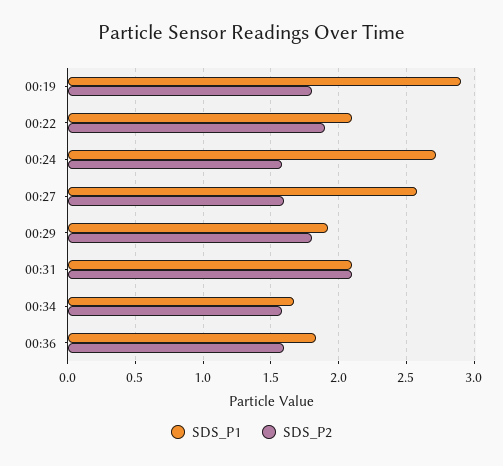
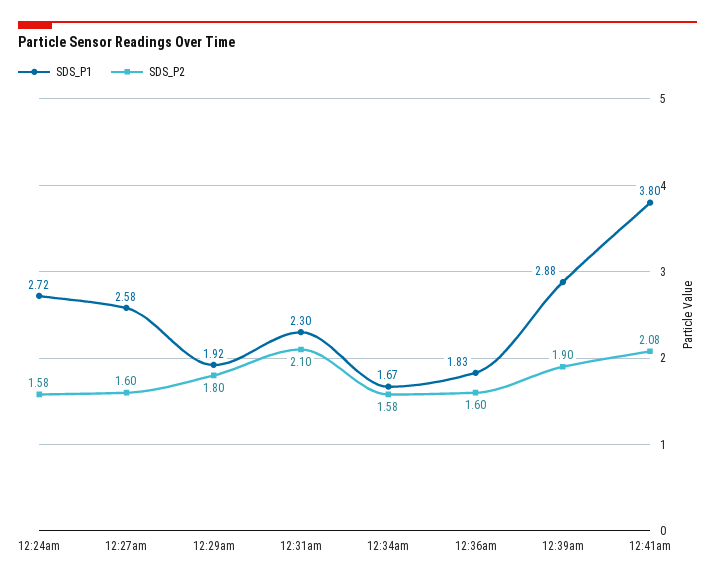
SDS_P1, 00:19: 2.9 -> none
SDS_P2, 00:19: 1.8 -> none
SDS_P1, 00:22: 2.1 -> none
SDS_P2, 00:22: 1.9 -> none
SDS_P1, 00:31: 2.1 -> 2.3
SDS_P1, 12:39am: none -> 2.88
SDS_P2, 12:39am: none -> 1.9
SDS_P1, 12:41am: none -> 3.8
SDS_P2, 12:41am: none -> 2.08

